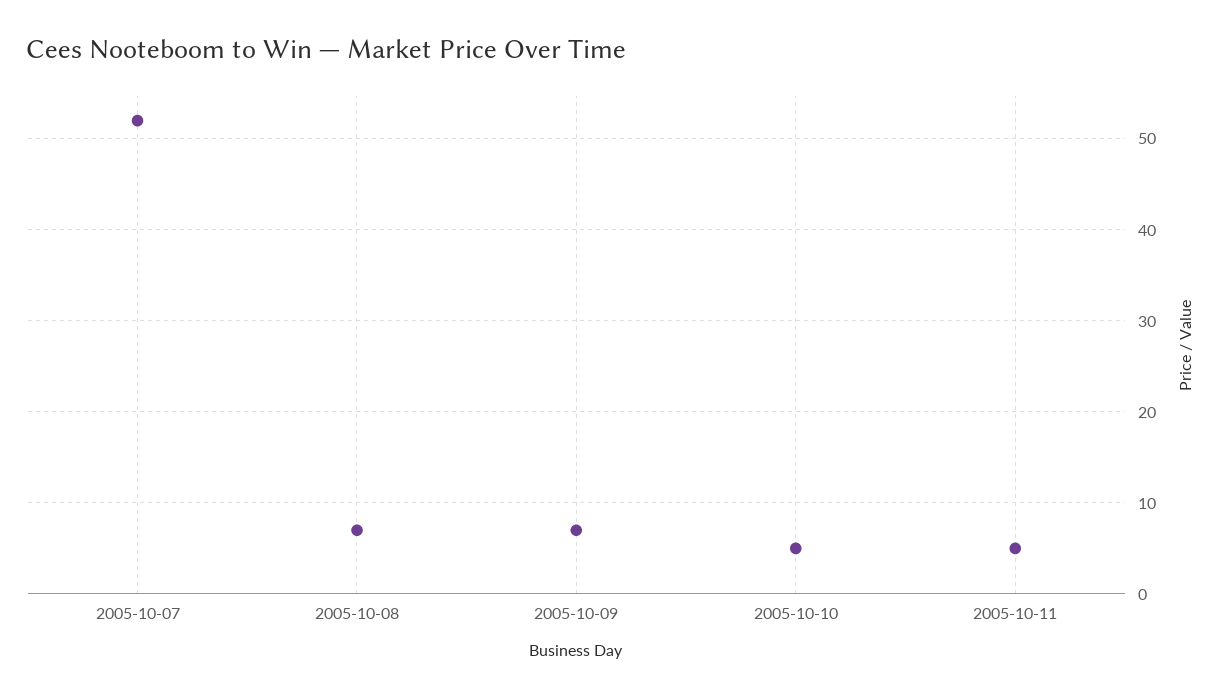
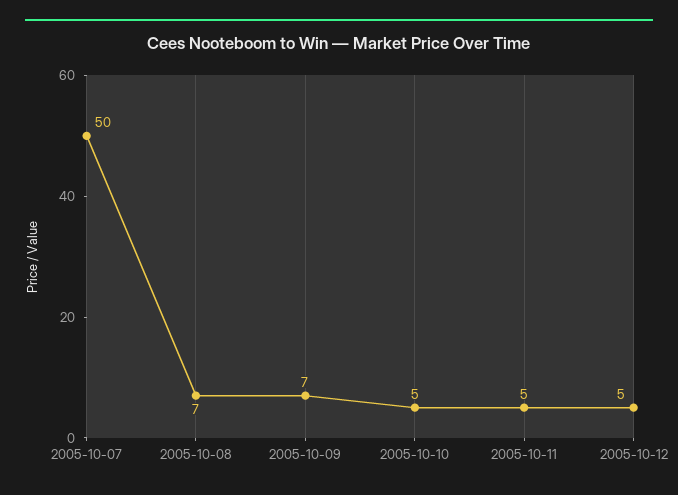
2005-10-07: 52 -> 50
2005-10-12: none -> 5

